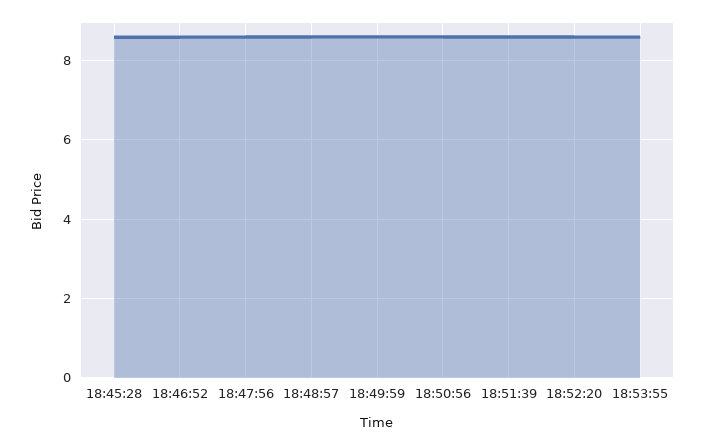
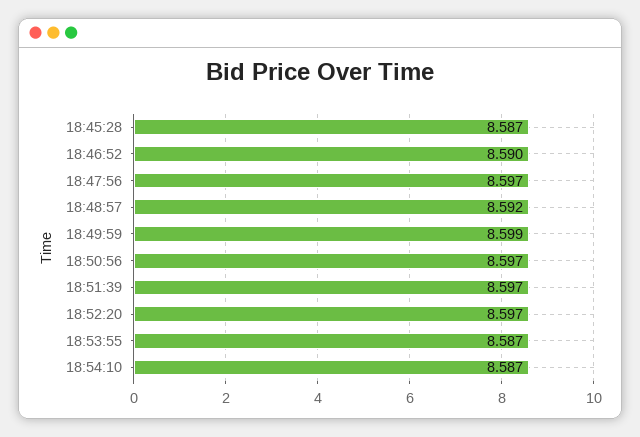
18:54:10: none -> 8.587

